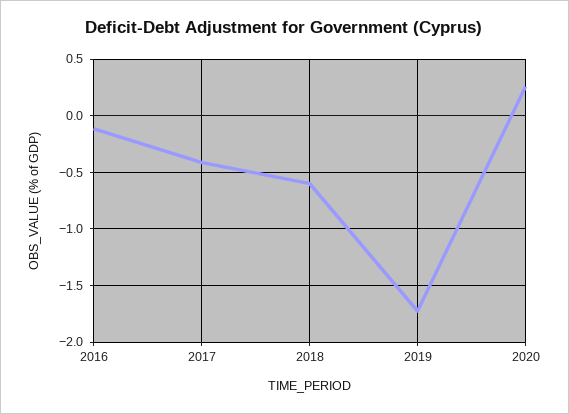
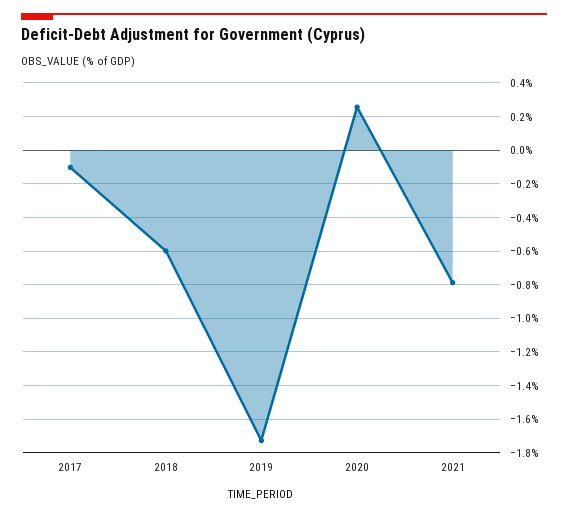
2016: -0.1 -> none
2017: -0.4 -> -0.1
2021: none -> -0.8

